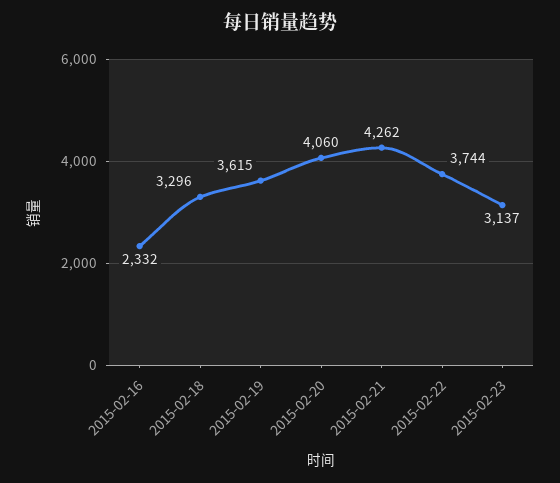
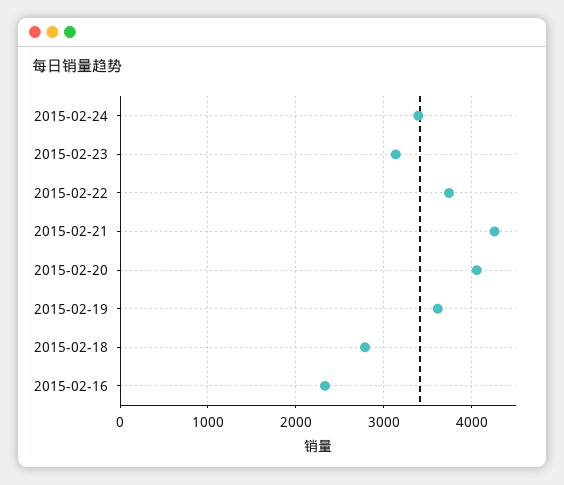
2015-02-18: 3296 -> 2800
2015-02-24: none -> 3400

